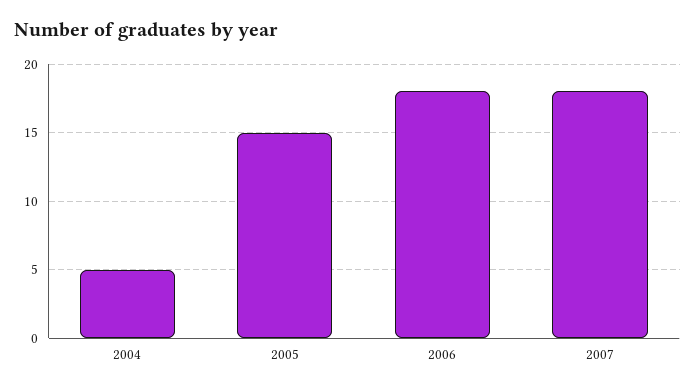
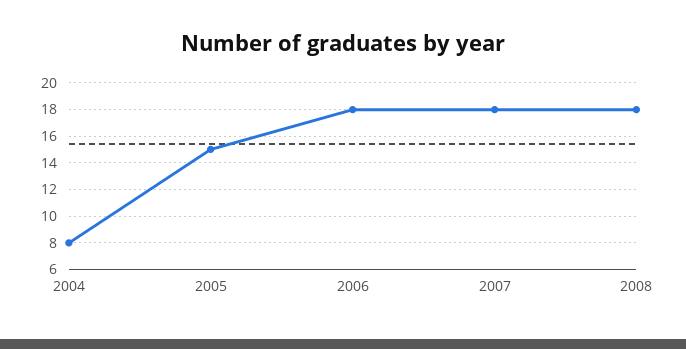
2004: 5 -> 8
2008: none -> 18

